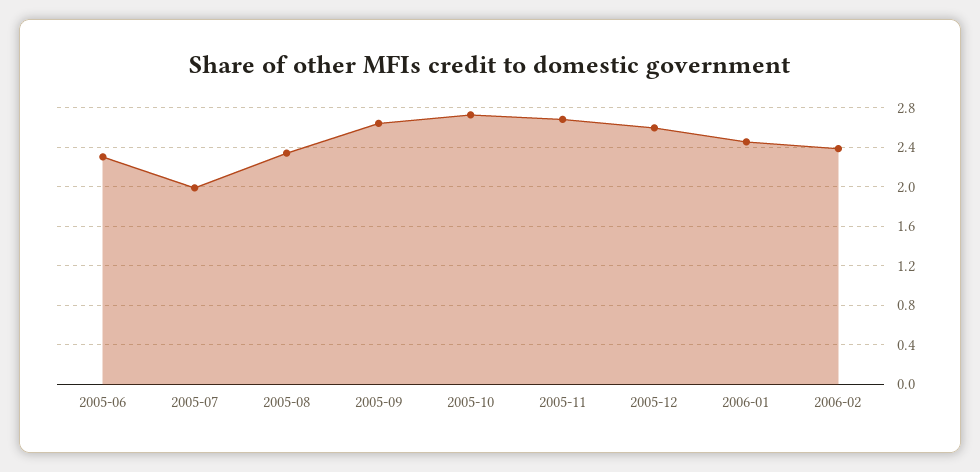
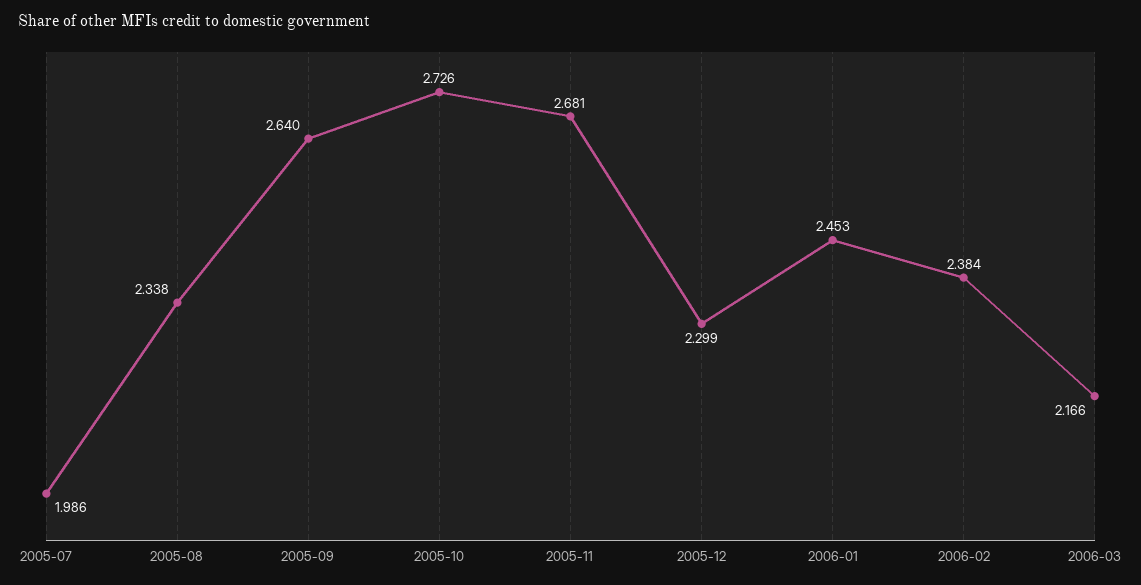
2005-06: 2.3 -> none
2005-12: 2.6 -> 2.299
2006-03: none -> 2.166

